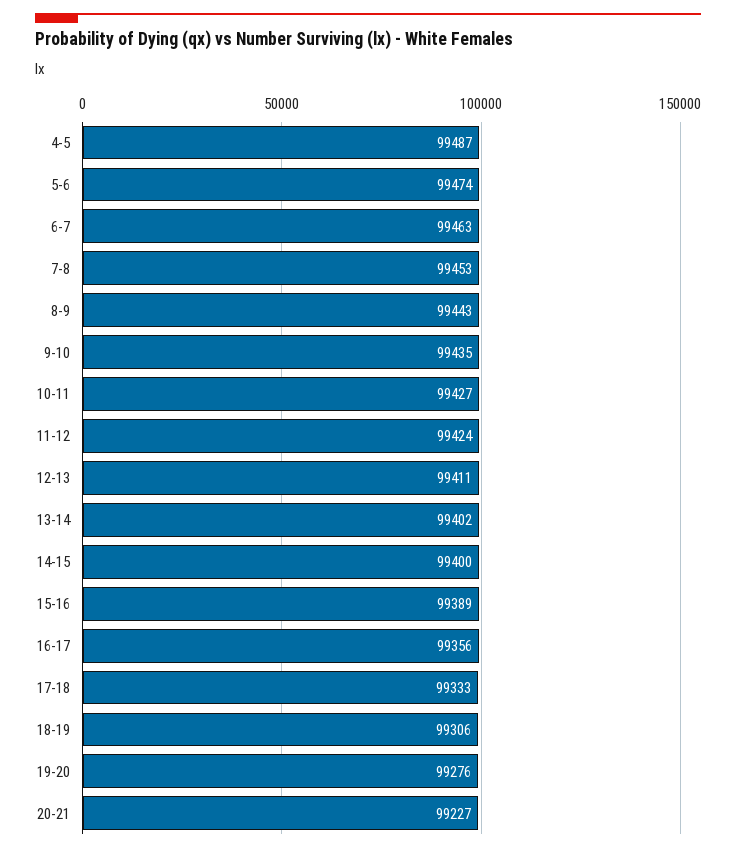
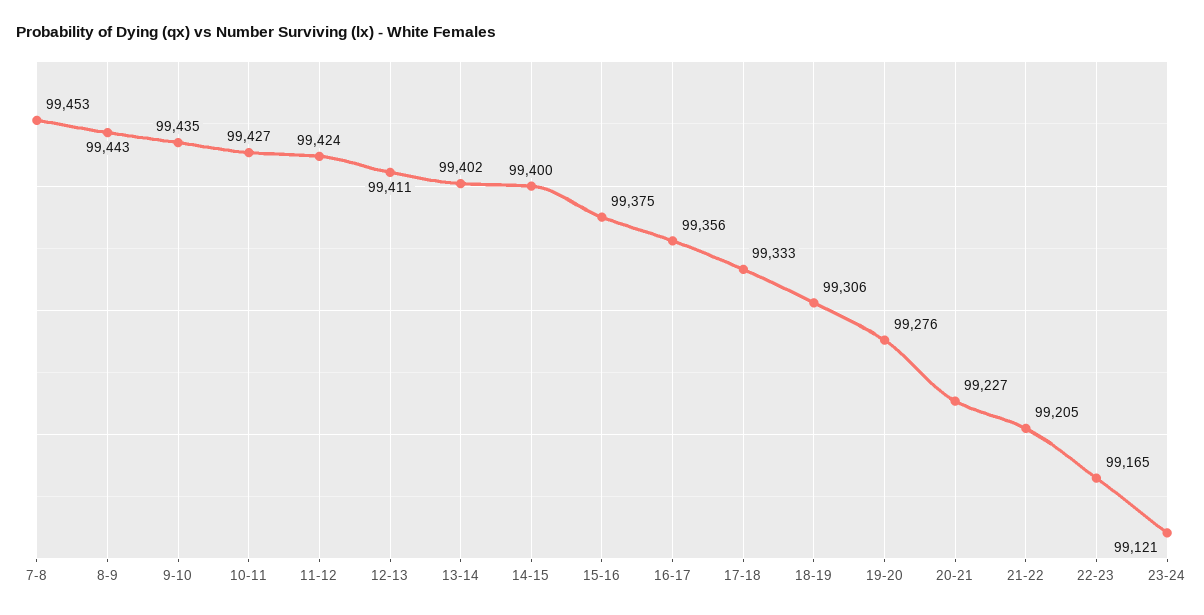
4-5: 99487 -> none
5-6: 99474 -> none
6-7: 99463 -> none
15-16: 99389 -> 99375
21-22: none -> 99205
22-23: none -> 99165
23-24: none -> 99121

